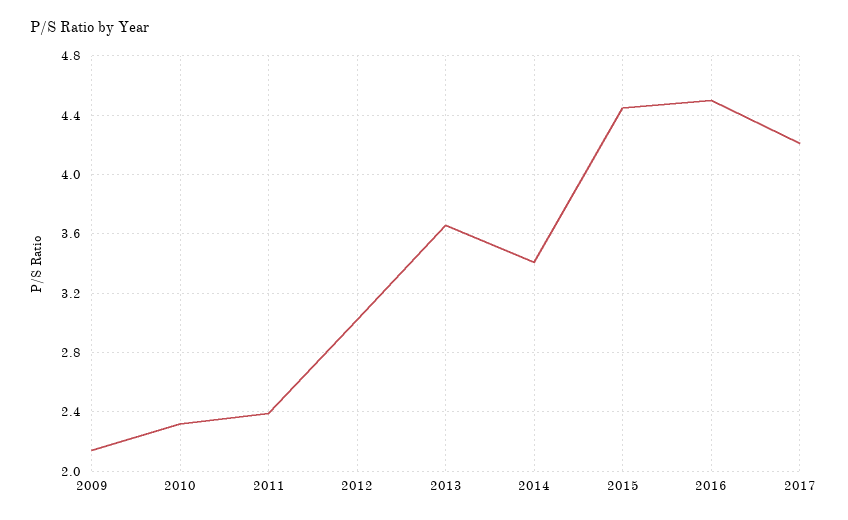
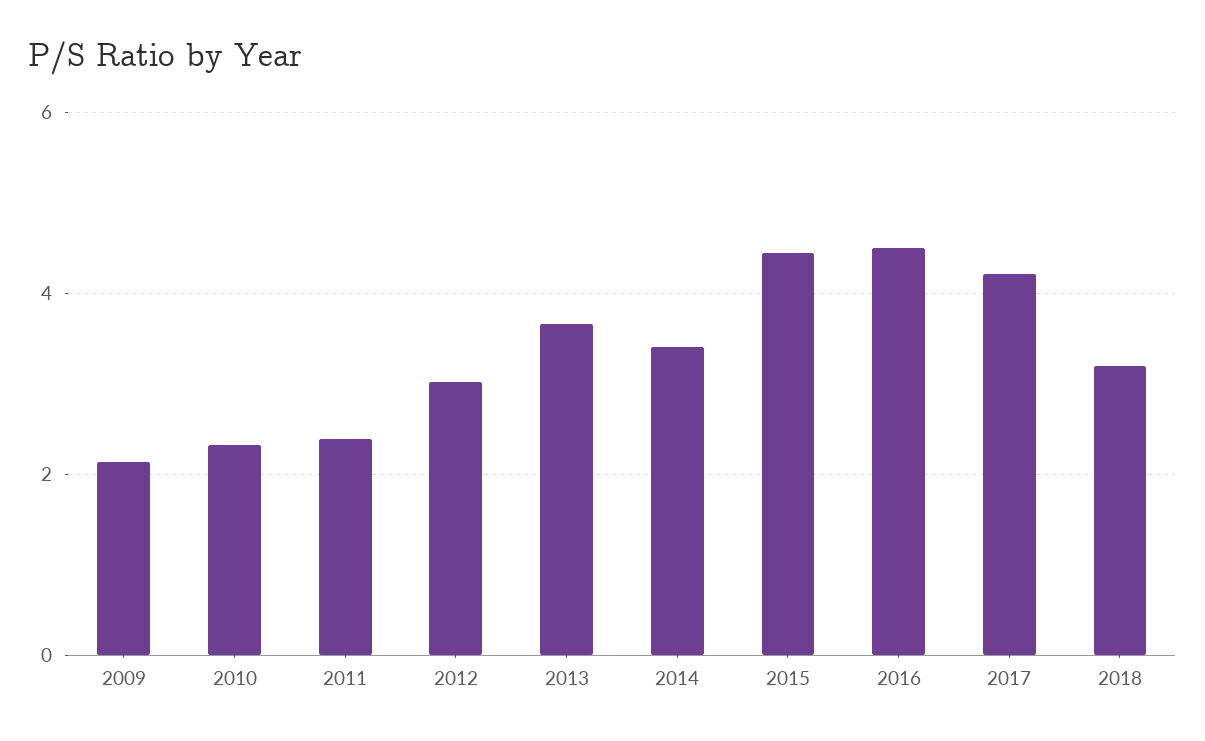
2018: none -> 3.2

